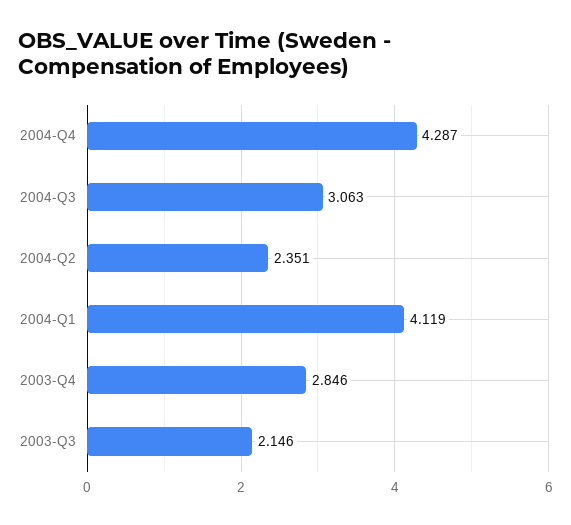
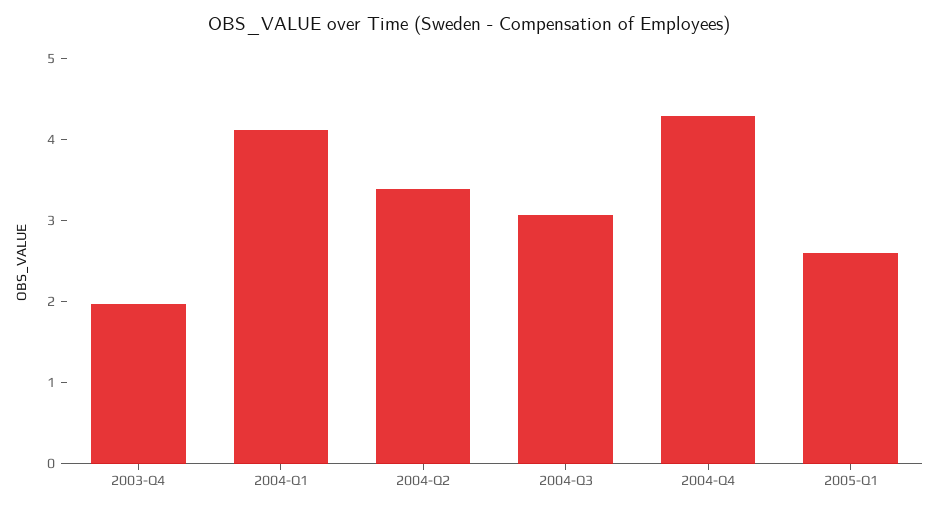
2004-Q2: 2.351 -> 3.4
2003-Q4: 2.846 -> 2
2003-Q3: 2.146 -> none
2005-Q1: none -> 2.6

